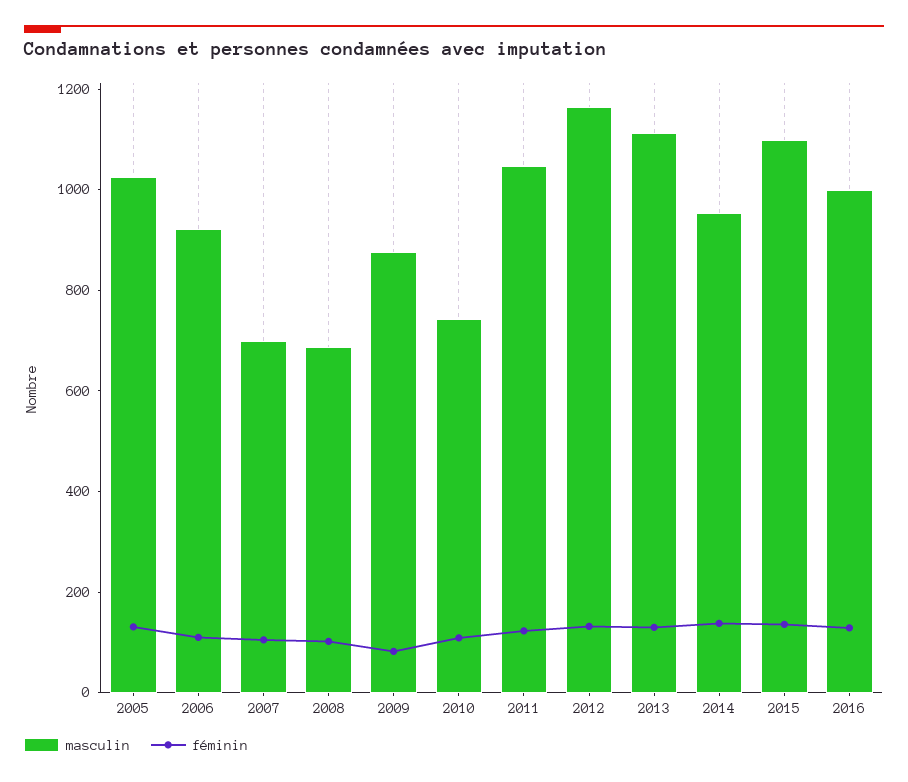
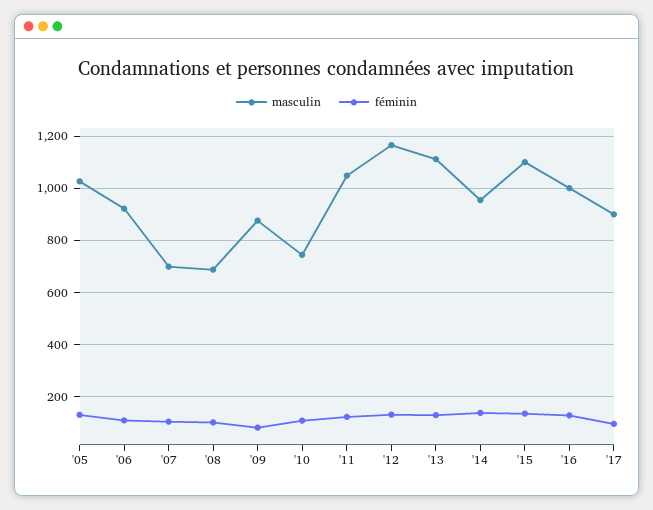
masculin, '17: none -> 900
féminin, '17: none -> 100

